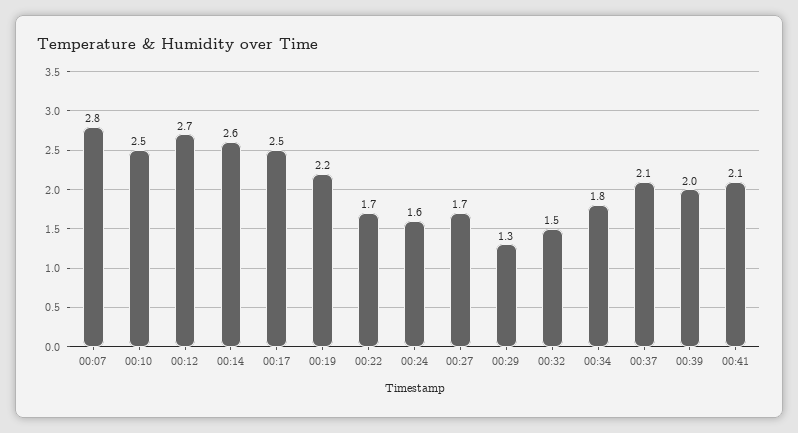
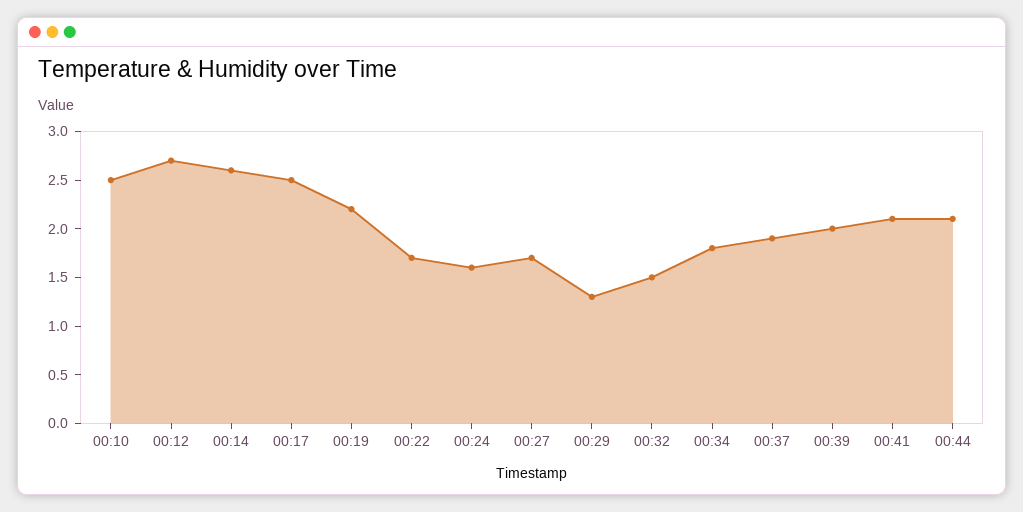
00:07: 2.8 -> none
00:37: 2.1 -> 1.9
00:44: none -> 2.1

